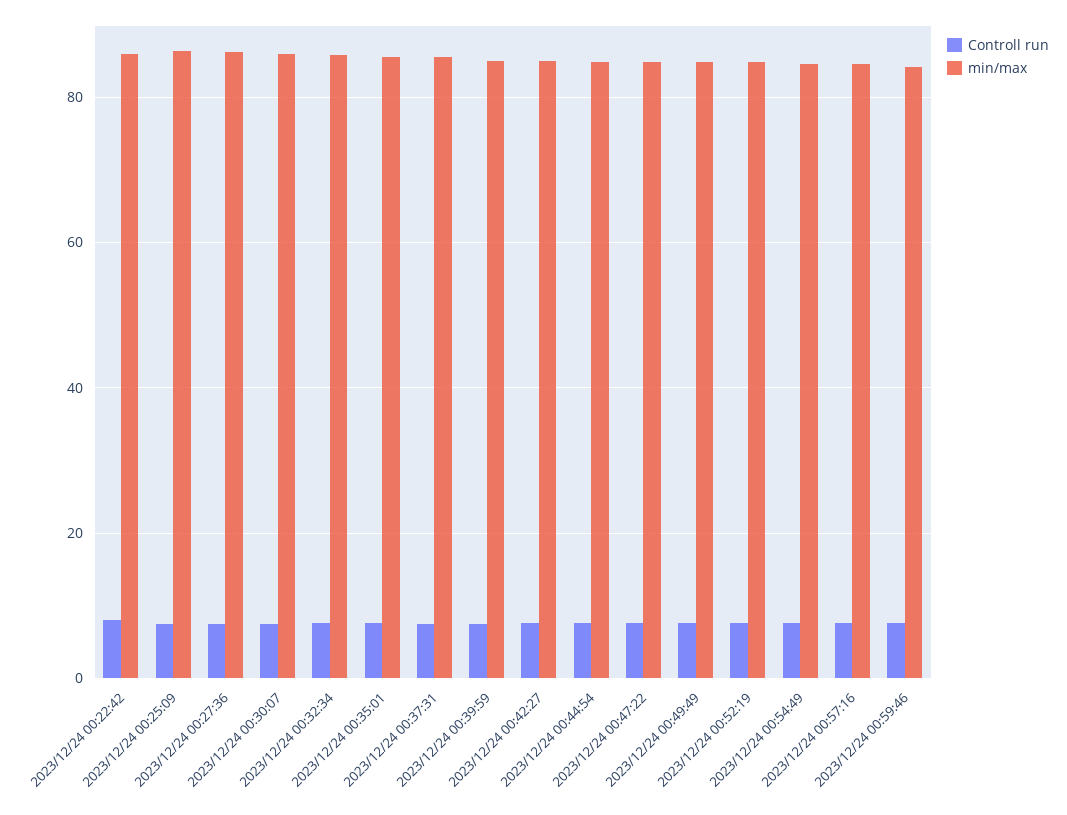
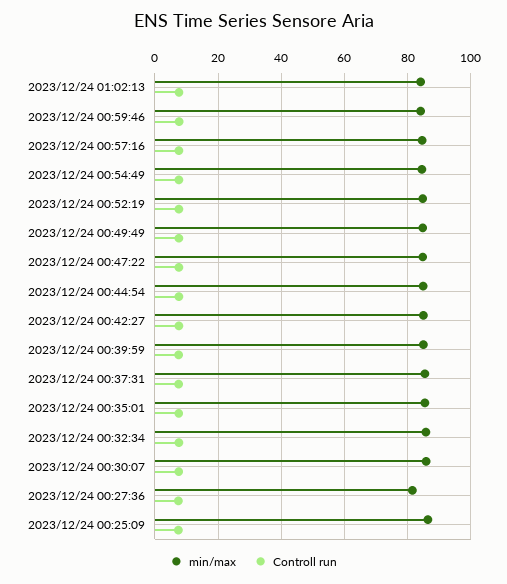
Controll run, 2023/12/24 00:22:42: 8 -> none
min/max, 2023/12/24 00:22:42: 86 -> none
min/max, 2023/12/24 00:27:36: 86 -> 82
min/max, 2023/12/24 01:02:13: none -> 84
Controll run, 2023/12/24 01:02:13: none -> 8

